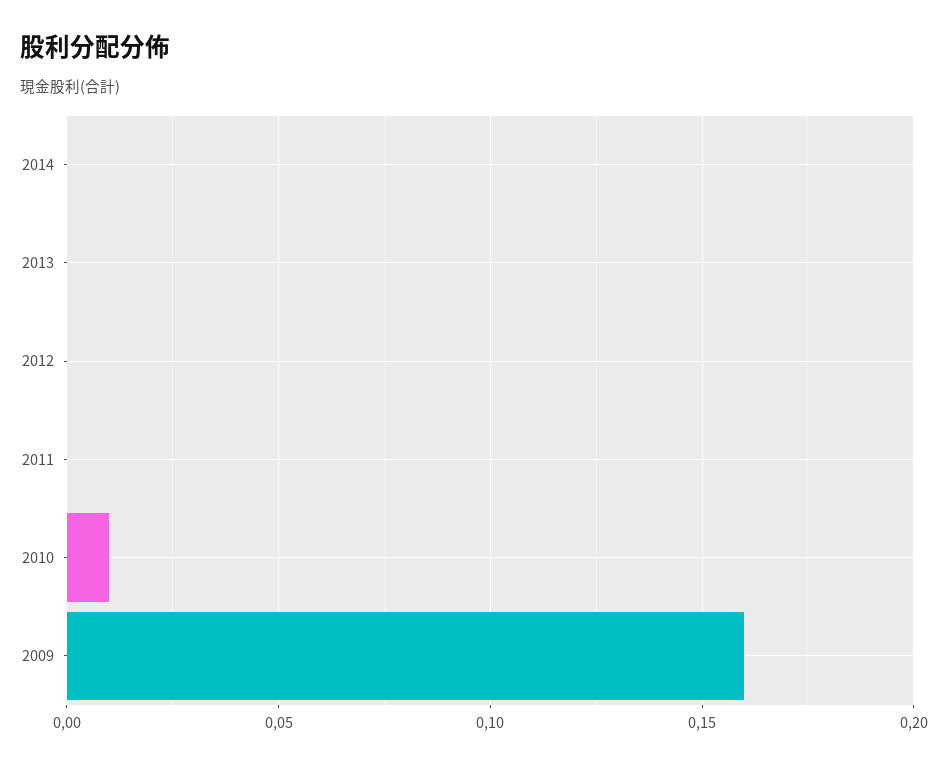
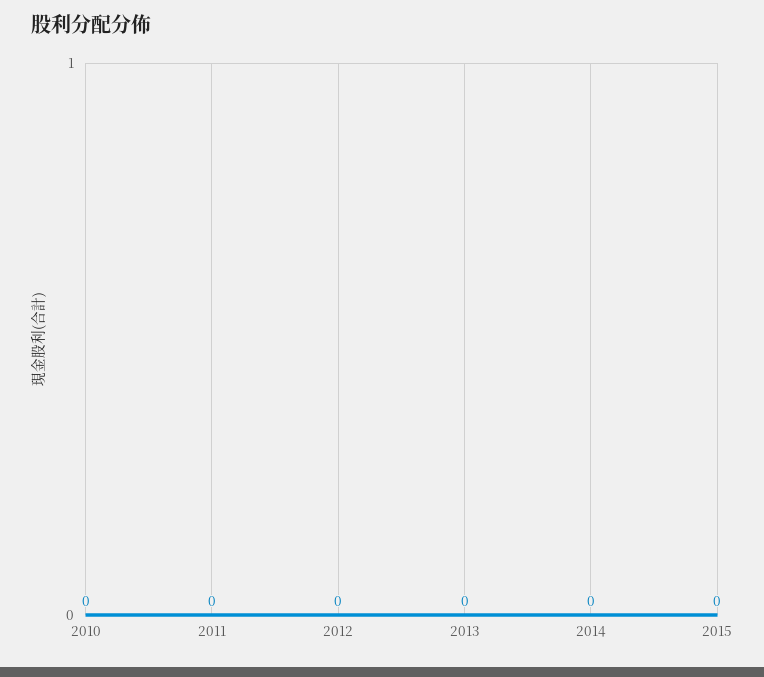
2010: 0.01 -> 0
2009: 0.16 -> none
2015: none -> 0

